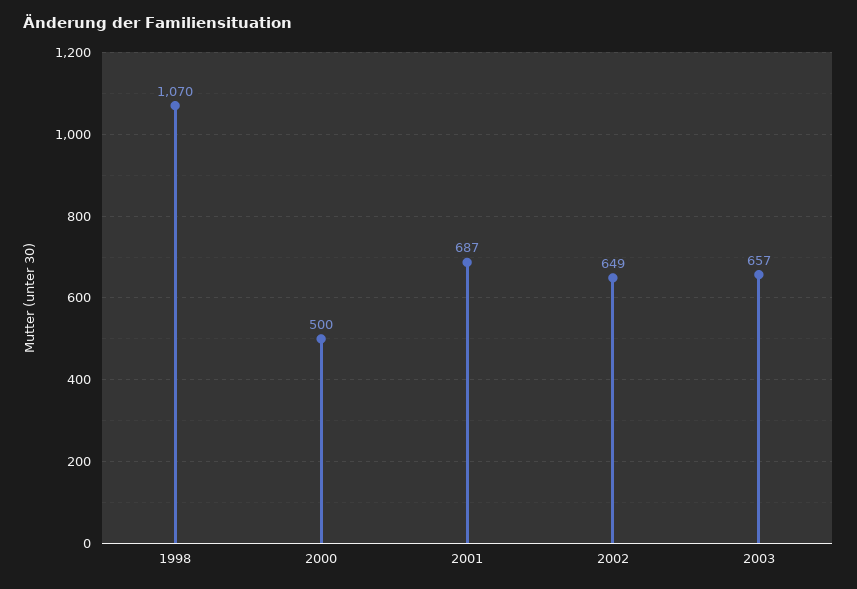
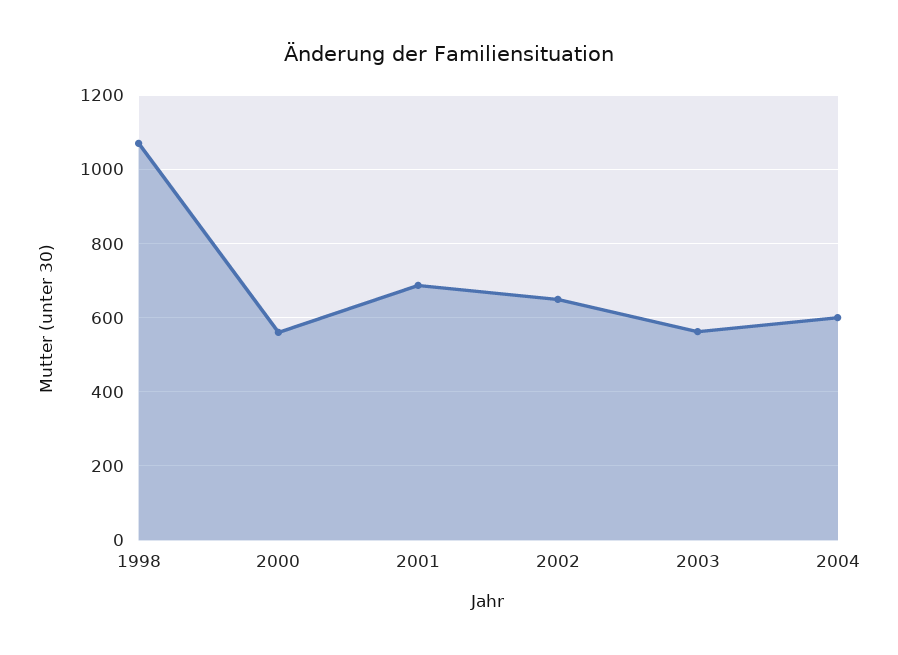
2000: 500 -> 560
2003: 657 -> 560
2004: none -> 600

